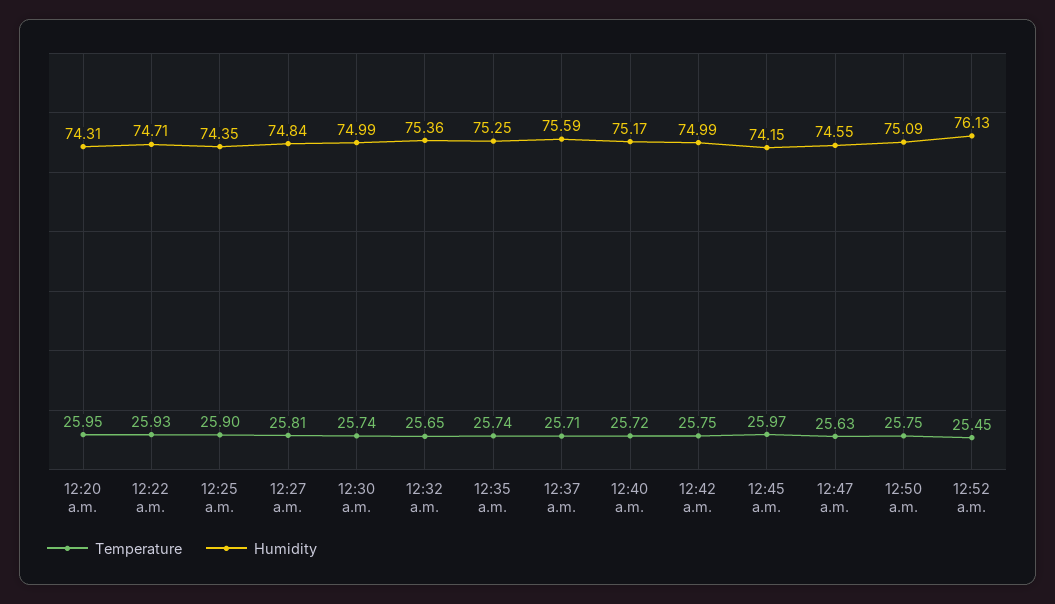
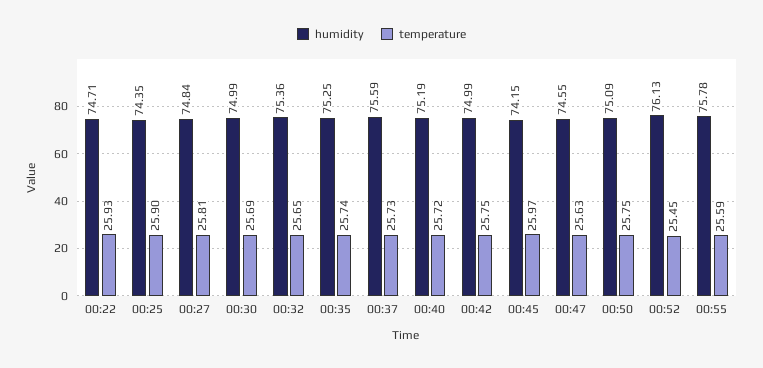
Temperature, 12:20 a.m.: 25.95 -> none
Humidity, 12:20 a.m.: 74.31 -> none
Temperature, 12:30 a.m.: 25.74 -> 25.69
Temperature, 12:37 a.m.: 25.71 -> 25.73
Humidity, 12:40 a.m.: 75.17 -> 75.19
Humidity, 00:55: none -> 75.78
Temperature, 00:55: none -> 25.59

